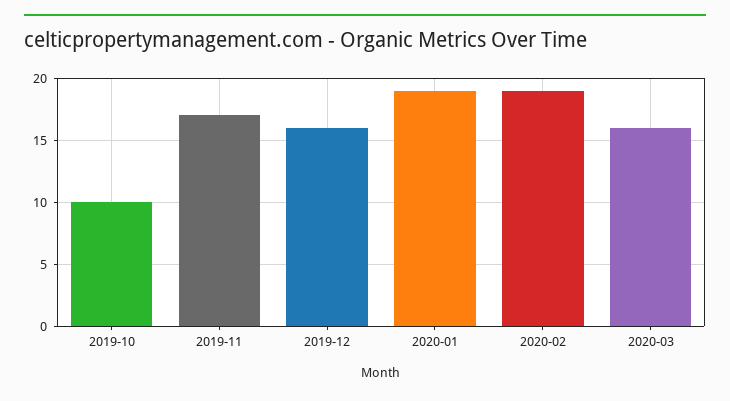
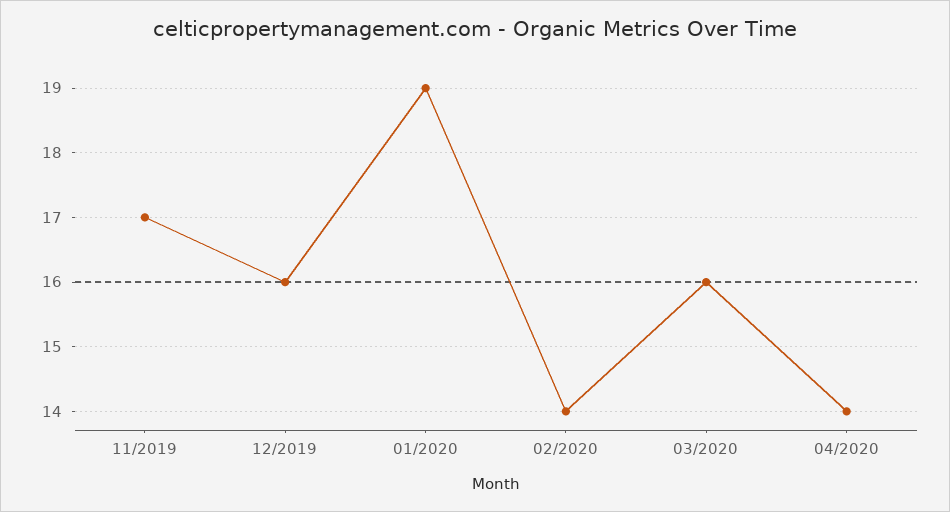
2019-10: 10 -> none
2020-02: 19 -> 14
04/2020: none -> 14

